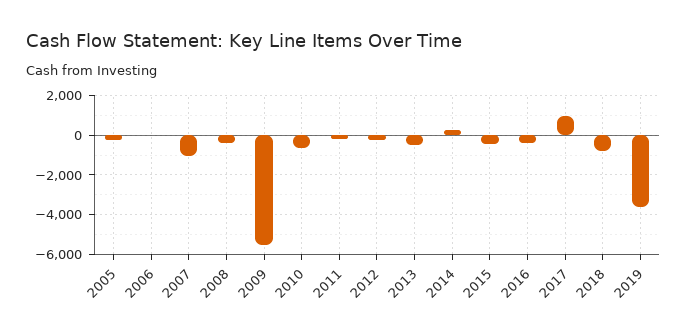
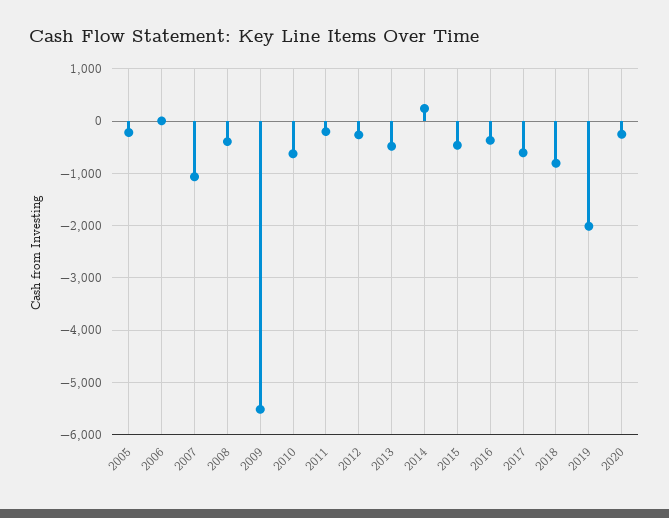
2017: 1000 -> -600
2019: -3500 -> -2000
2020: none -> -200

